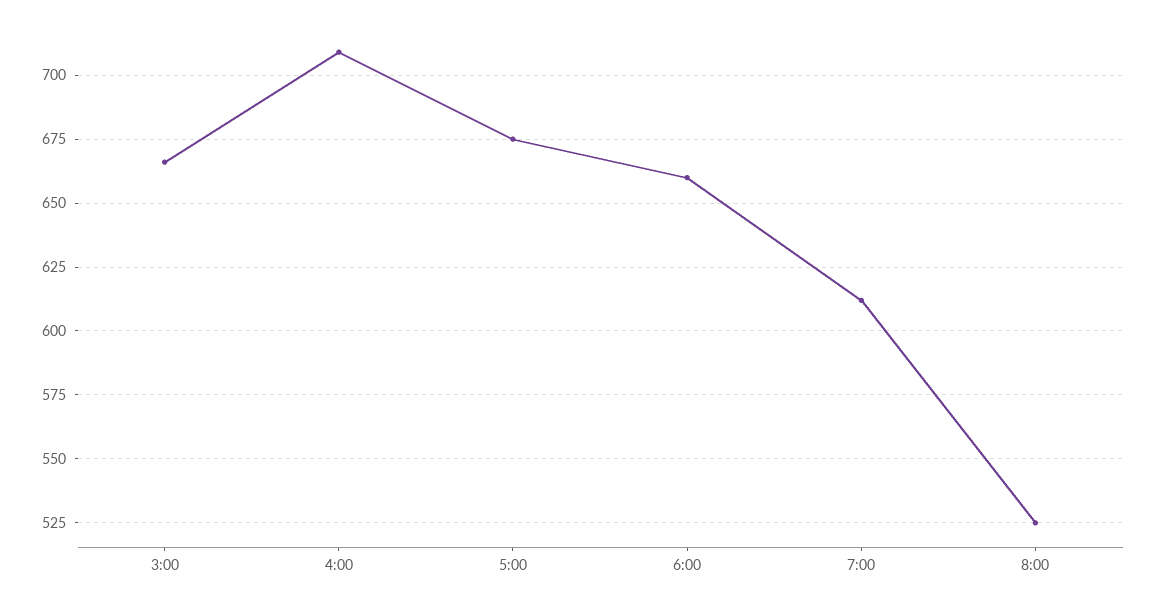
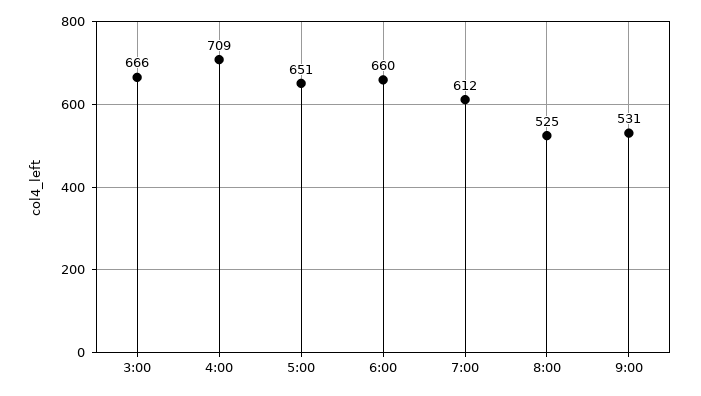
5:00: 675 -> 651
9:00: none -> 531

